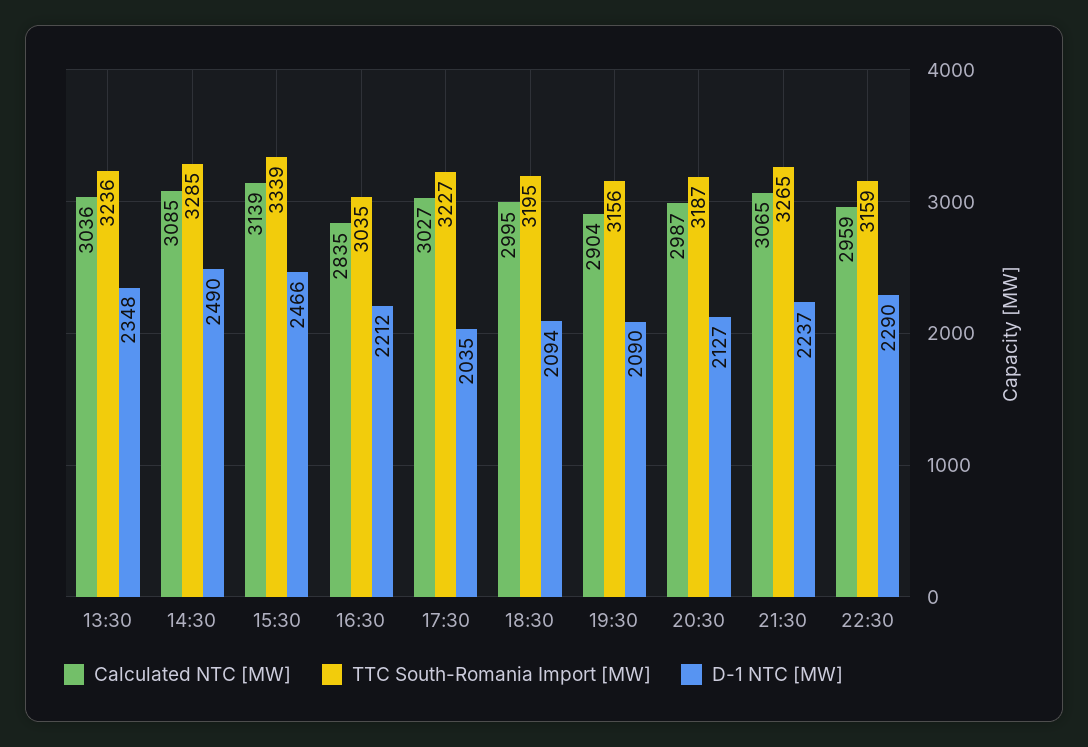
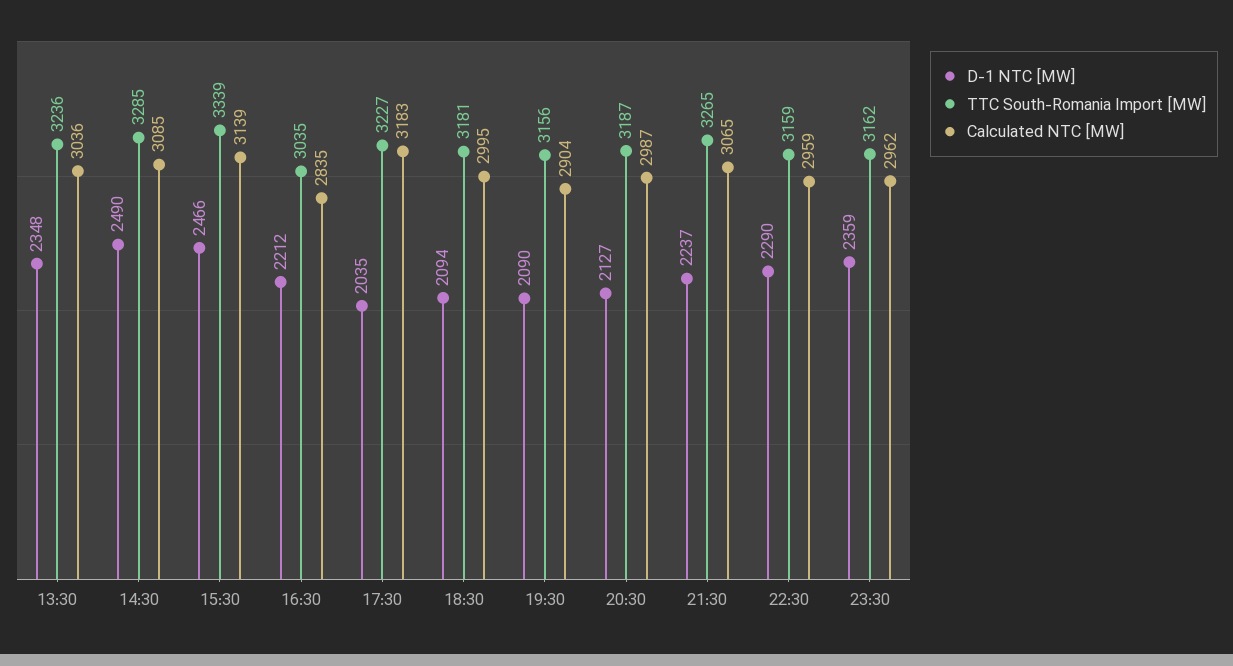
Calculated NTC [MW], 17:30: 3027 -> 3183
TTC South-Romania Import [MW], 18:30: 3195 -> 3181
D-1 NTC [MW], 23:30: none -> 2359
TTC South-Romania Import [MW], 23:30: none -> 3162
Calculated NTC [MW], 23:30: none -> 2962

